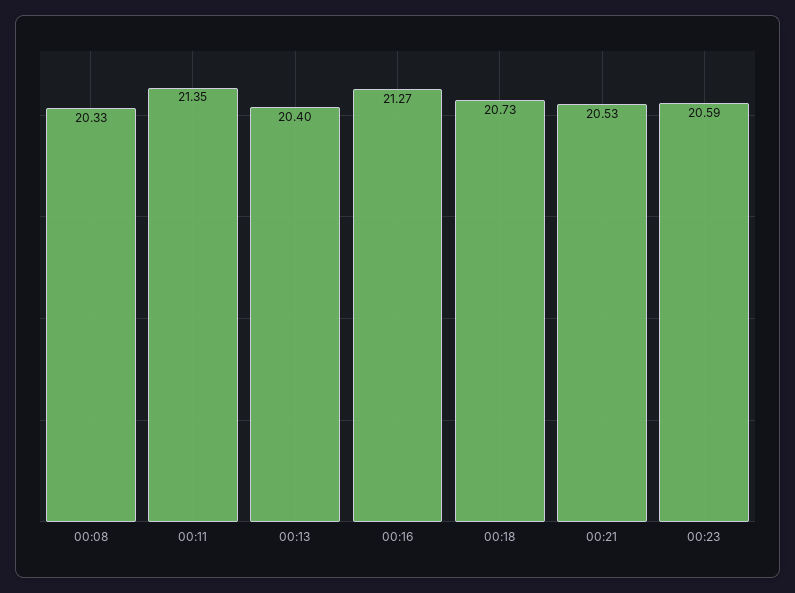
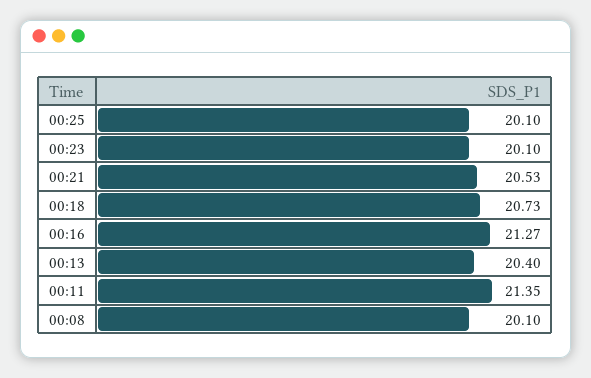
00:08: 20.33 -> 20.1
00:23: 20.59 -> 20.1
00:25: none -> 20.1

